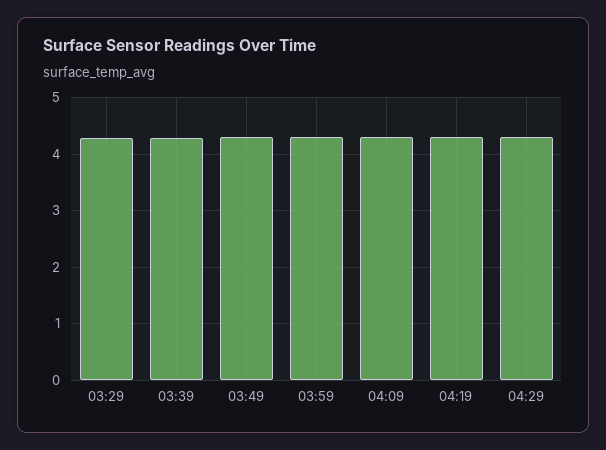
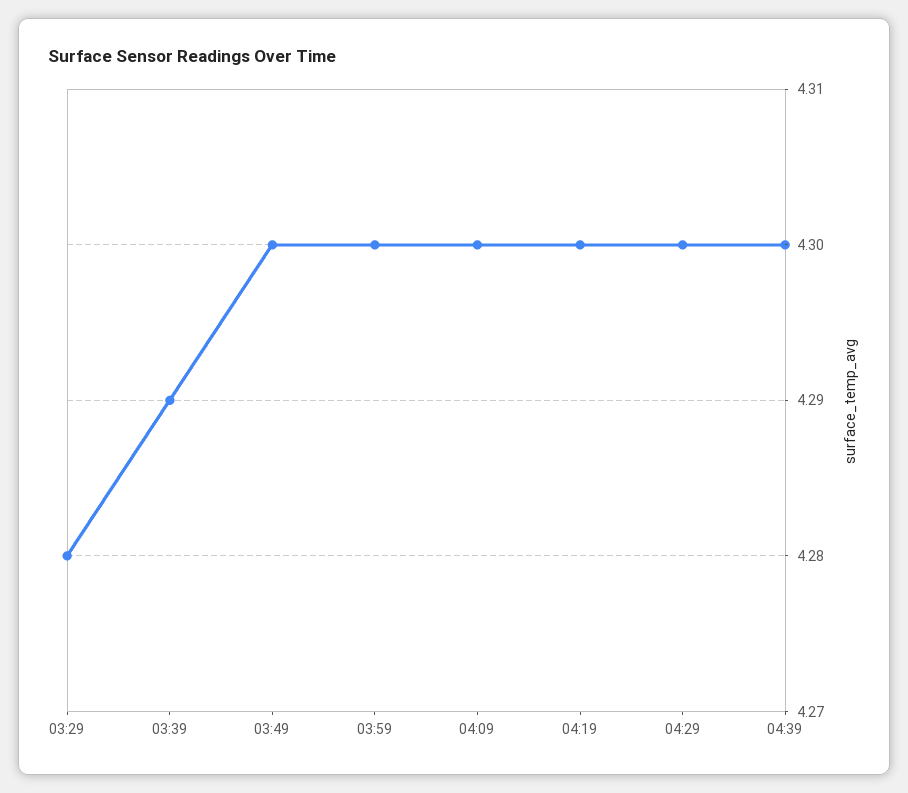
04:39: none -> 4.3

